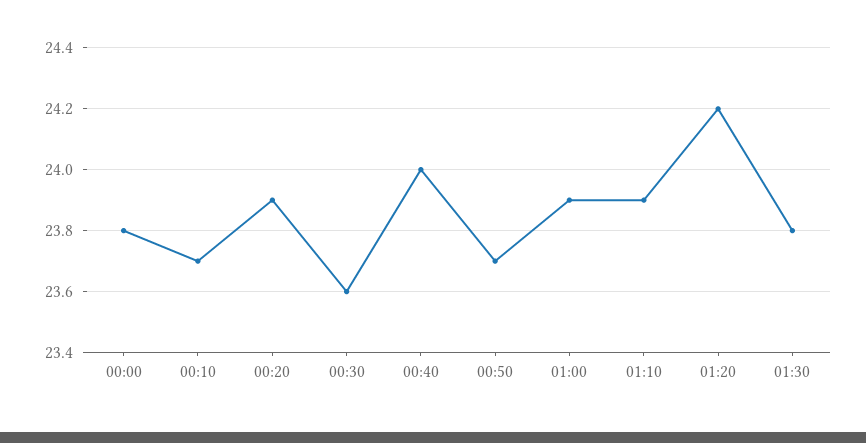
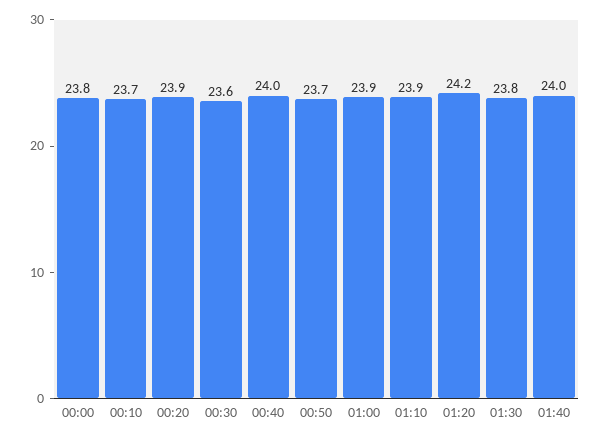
01:40: none -> 24

